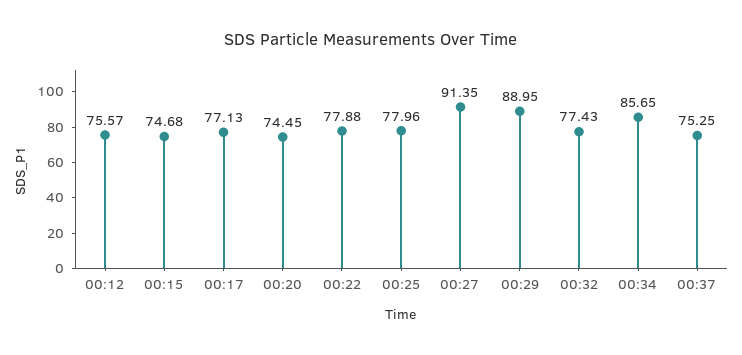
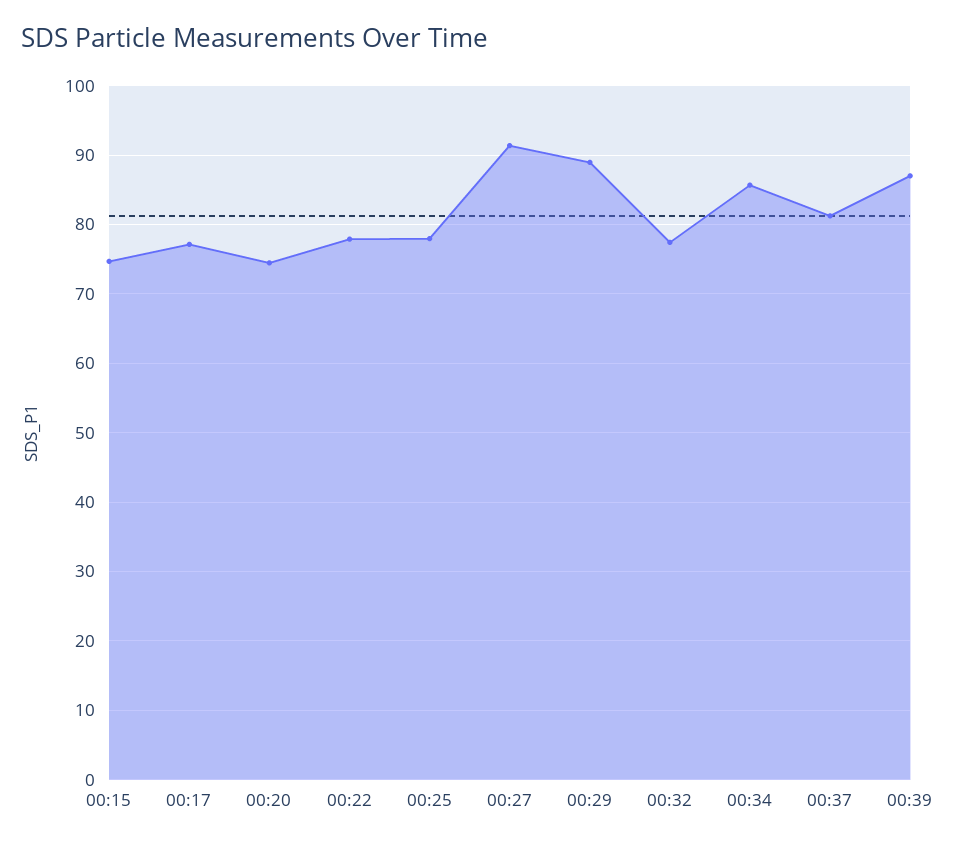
00:12: 75.57 -> none
00:37: 75.25 -> 81
00:39: none -> 87

